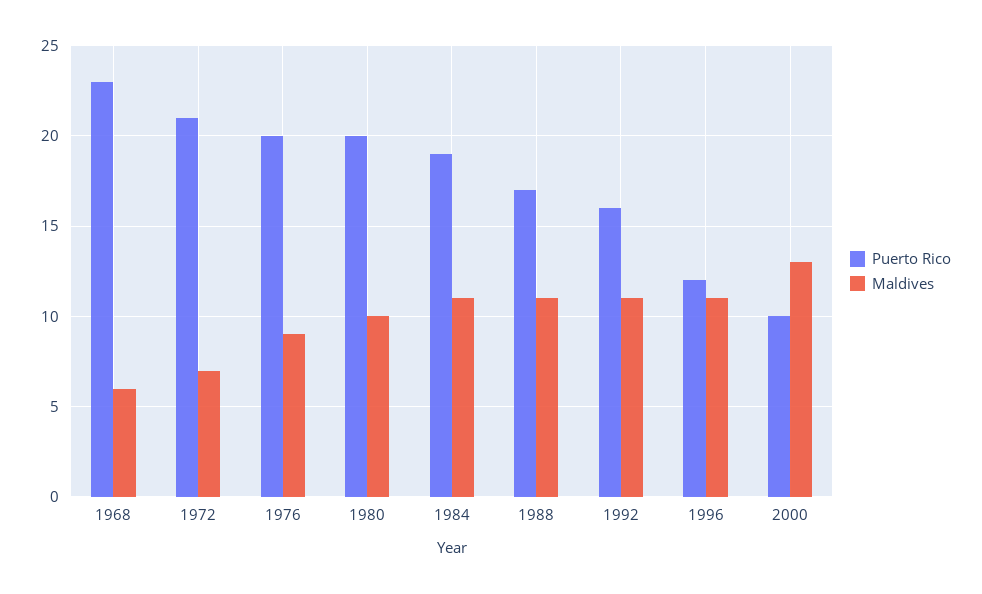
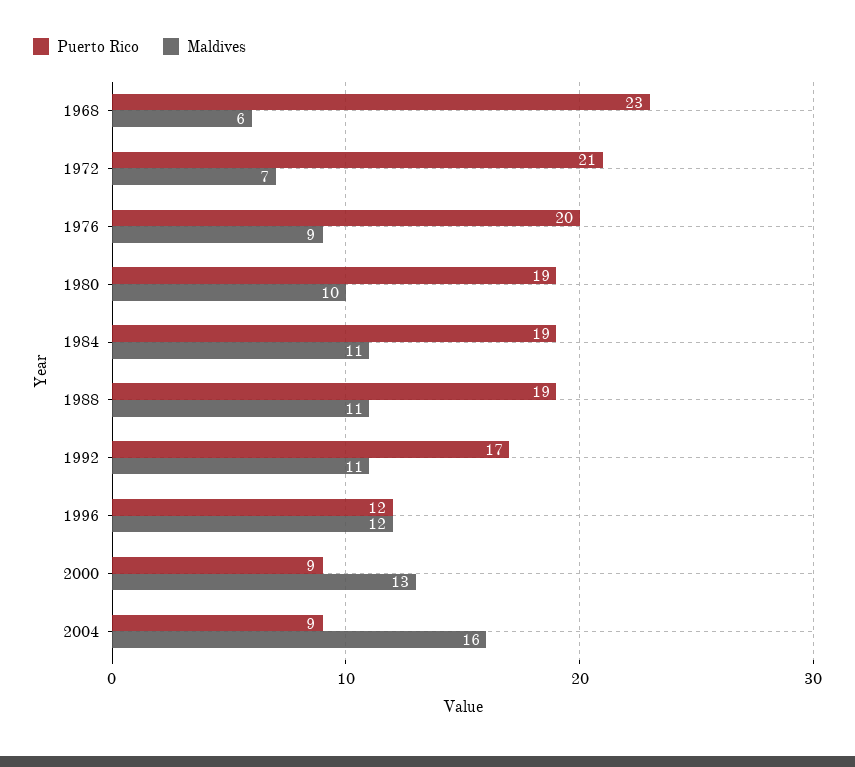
Puerto Rico, 1980: 20 -> 19
Puerto Rico, 1988: 17 -> 19
Puerto Rico, 1992: 16 -> 17
Maldives, 1996: 11 -> 12
Puerto Rico, 2000: 10 -> 9
Puerto Rico, 2004: none -> 9
Maldives, 2004: none -> 16

